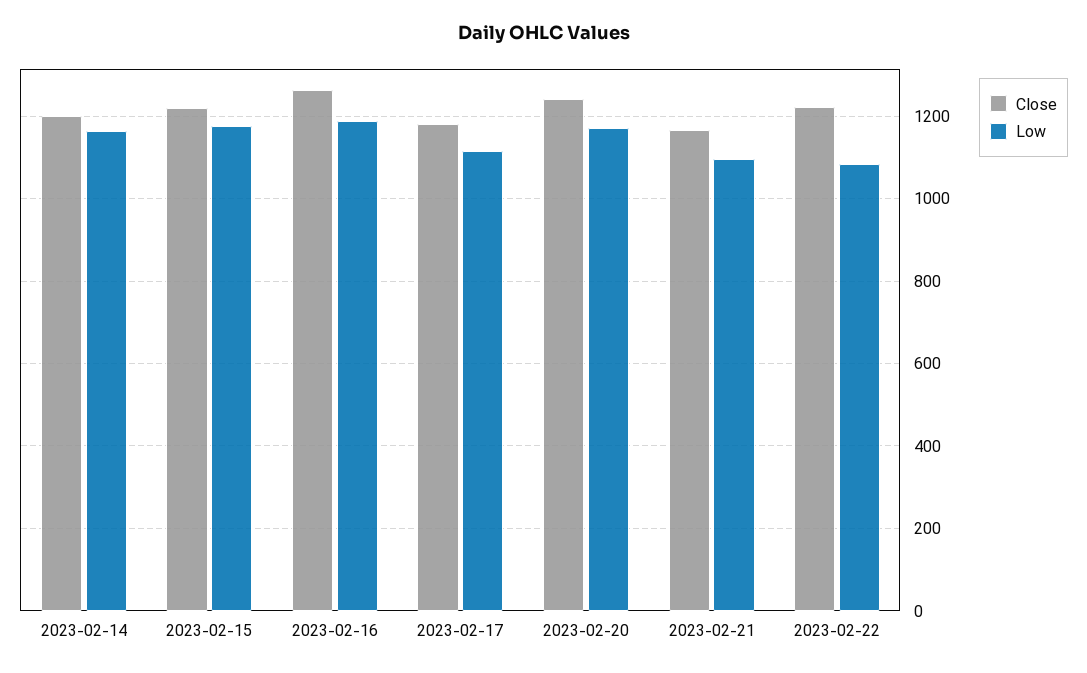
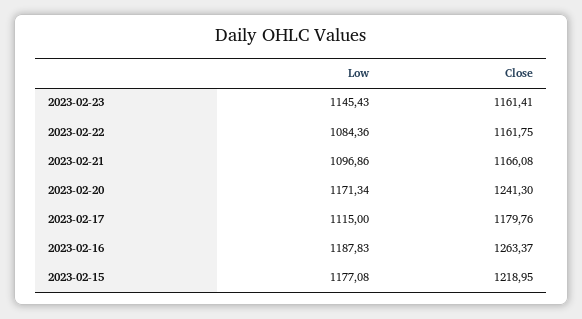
Close, 2023-02-14: 1200 -> none
Low, 2023-02-14: 1160 -> none
Close, 2023-02-22: 1220 -> 1161.75
Low, 2023-02-23: none -> 1145.43
Close, 2023-02-23: none -> 1161.41

